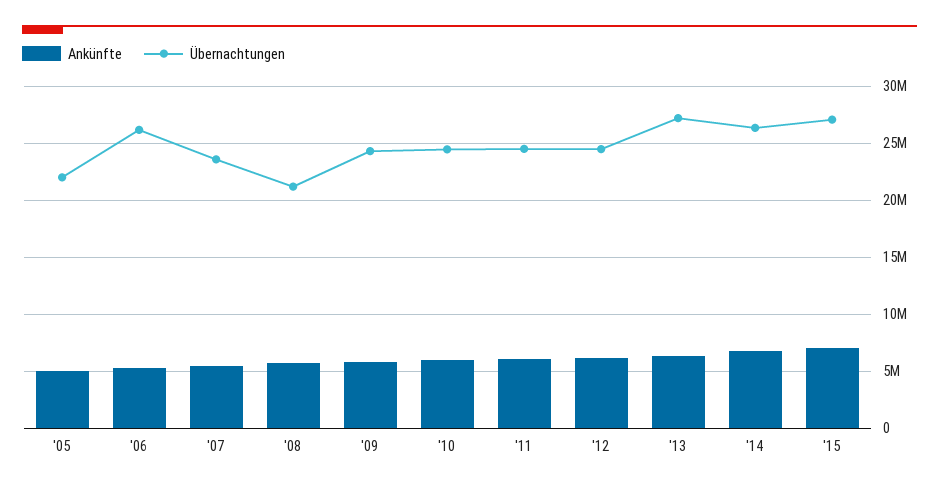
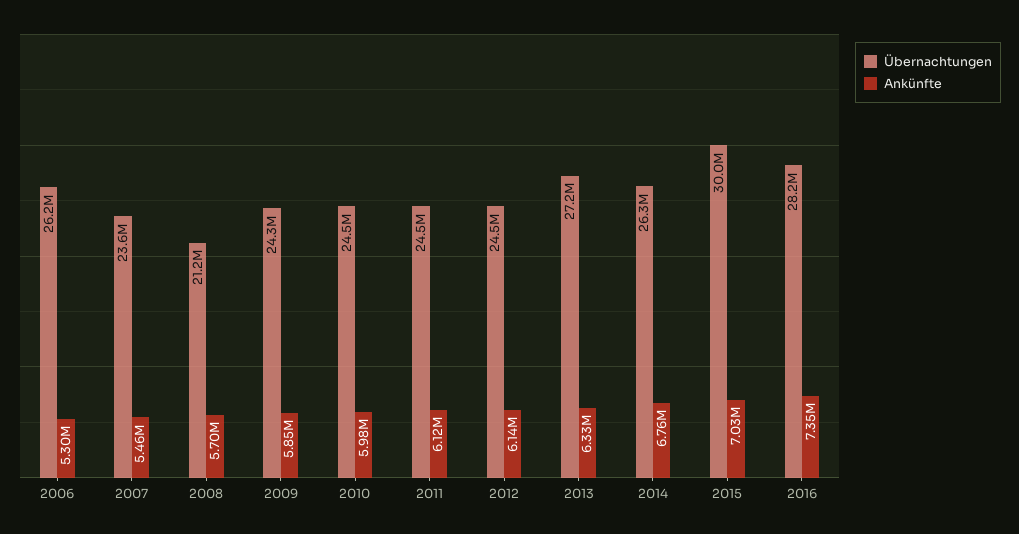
Ankünfte, '05: 5000000 -> none
Übernachtungen, '05: 22000000 -> none
Übernachtungen, '15: 27000000 -> 30000000
Übernachtungen, 2016: none -> 28200000
Ankünfte, 2016: none -> 7350000

